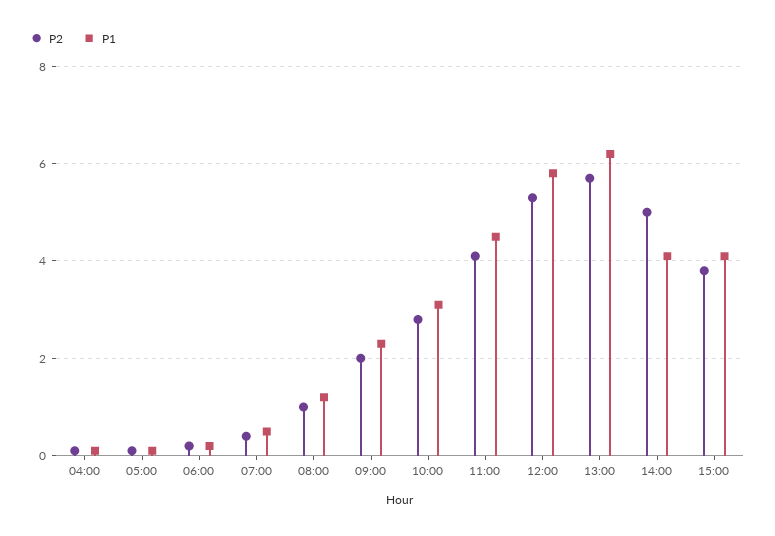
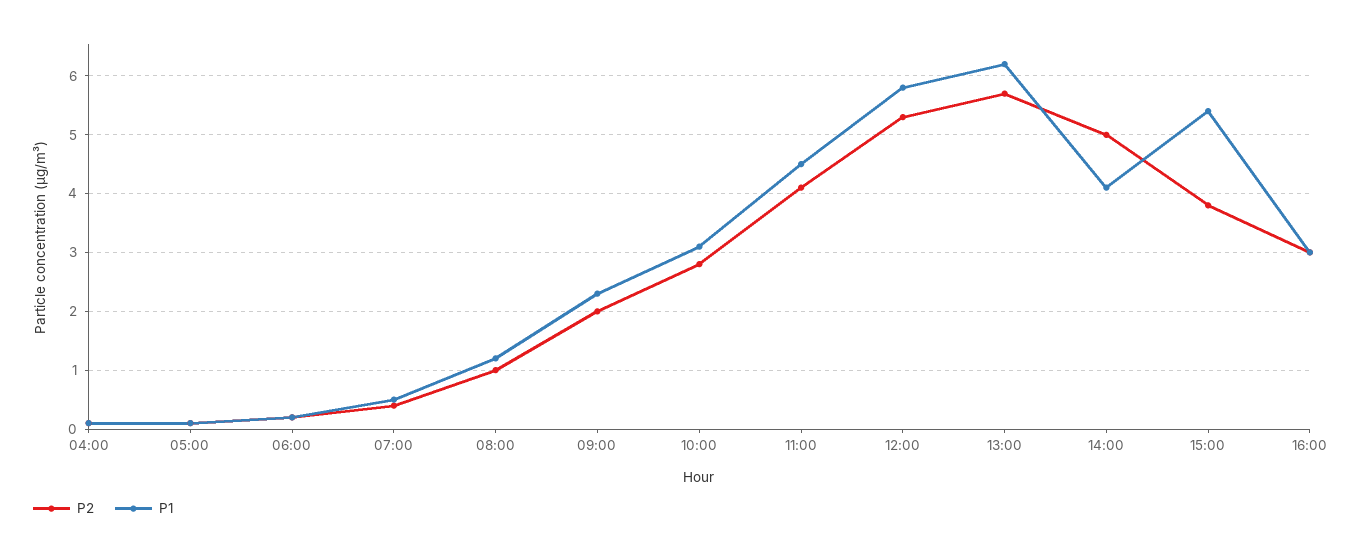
P1, 15:00: 4 -> 5.5
P2, 16:00: none -> 3
P1, 16:00: none -> 3

